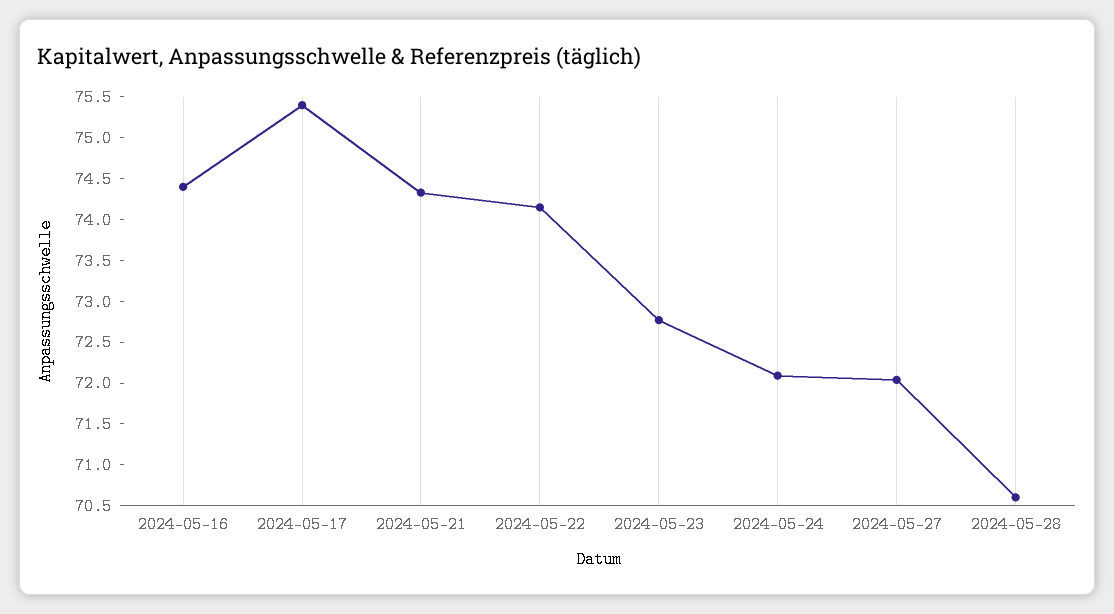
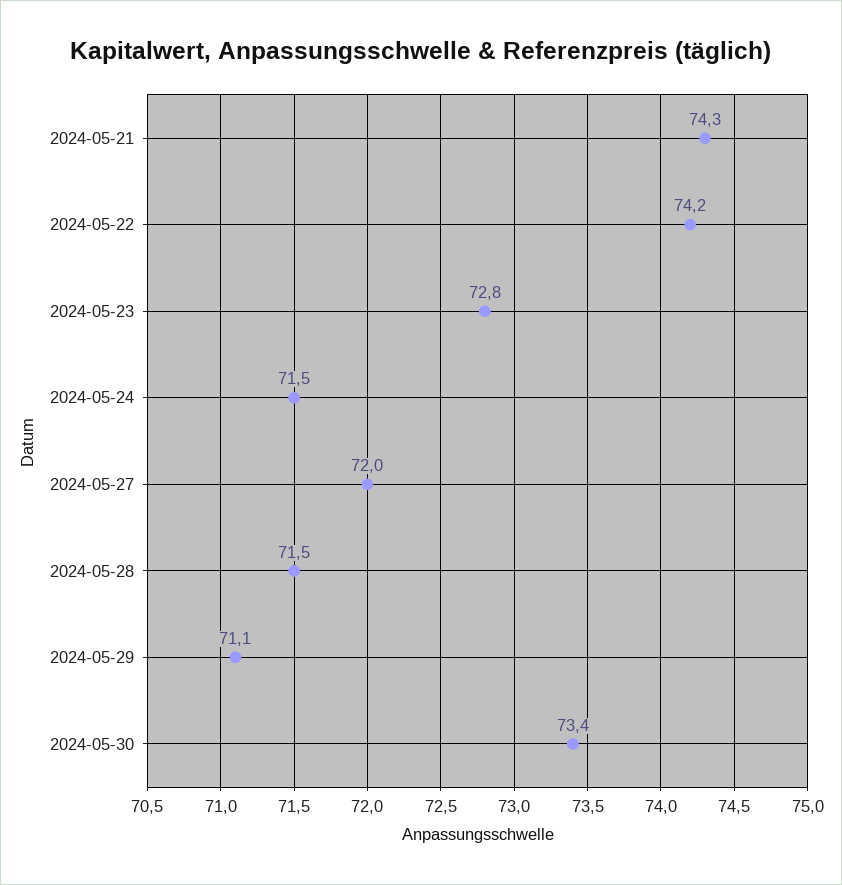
2024-05-16: 74.4 -> none
2024-05-17: 75.4 -> none
2024-05-24: 72.1 -> 71.5
2024-05-28: 70.6 -> 71.5
2024-05-29: none -> 71.1
2024-05-30: none -> 73.4

